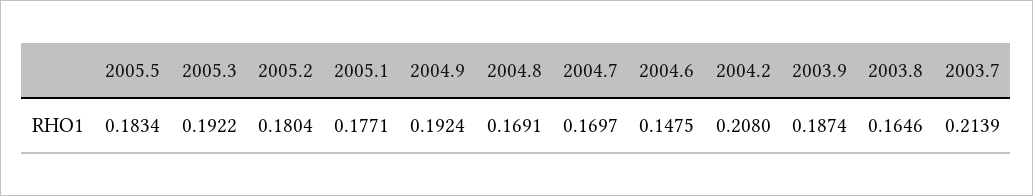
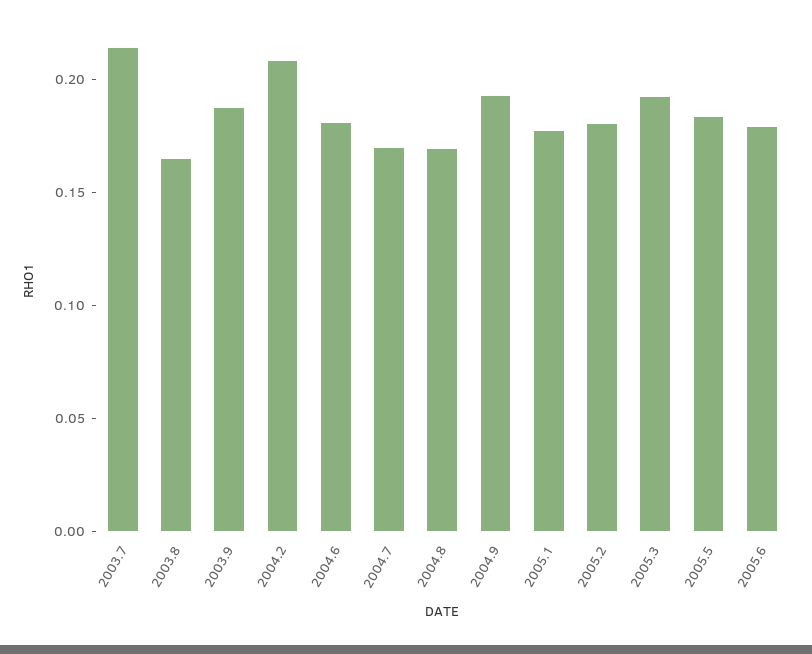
2004.6: 0.1475 -> 0.18
2005.6: none -> 0.18

